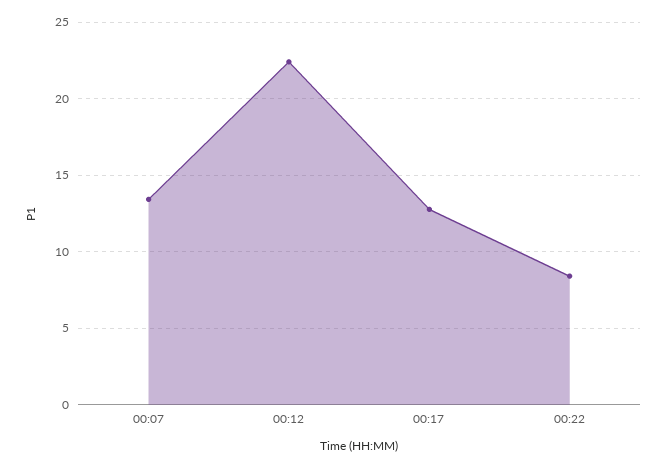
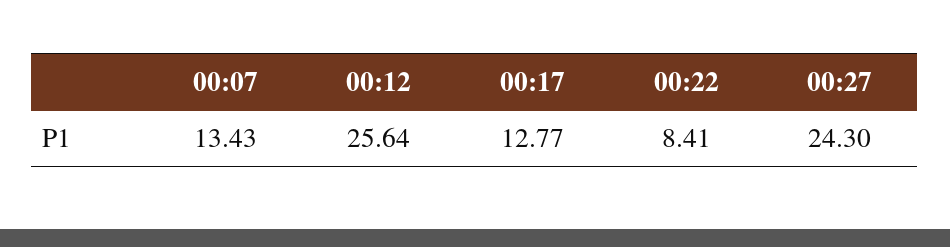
00:12: 22.5 -> 25.64
00:27: none -> 24.3

